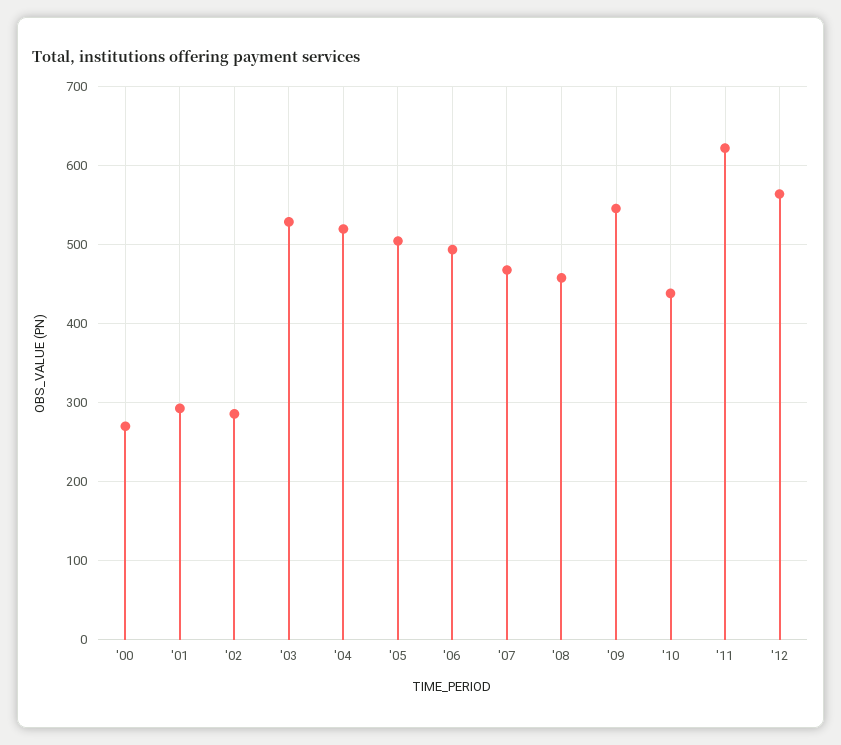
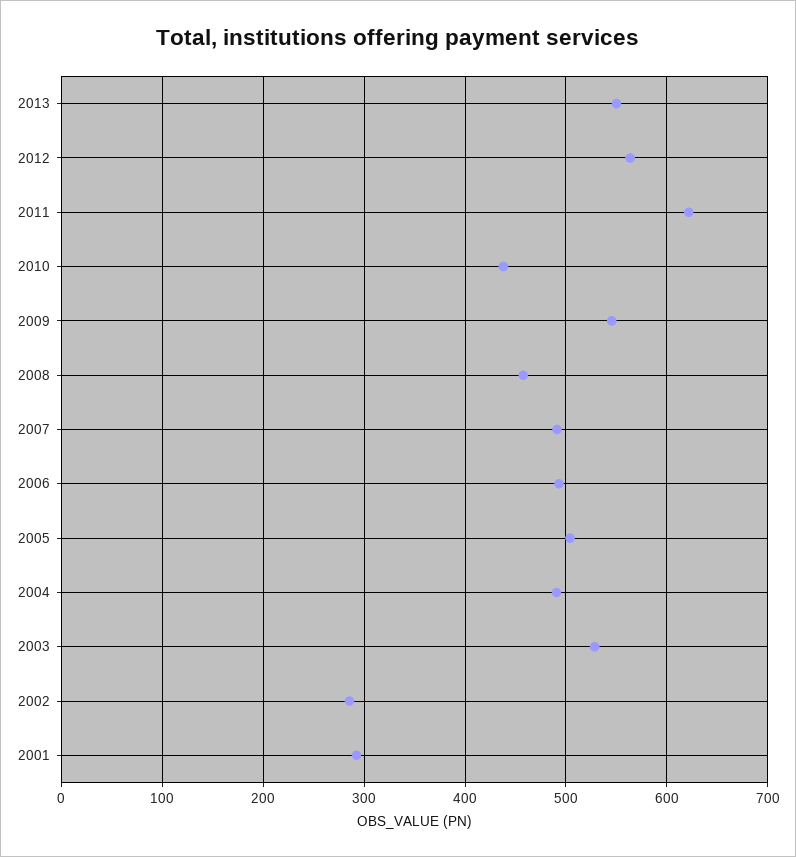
'00: 270 -> none
'04: 520 -> 490
'07: 470 -> 490
2013: none -> 550

